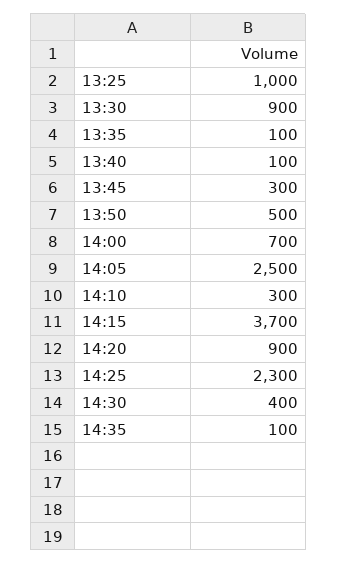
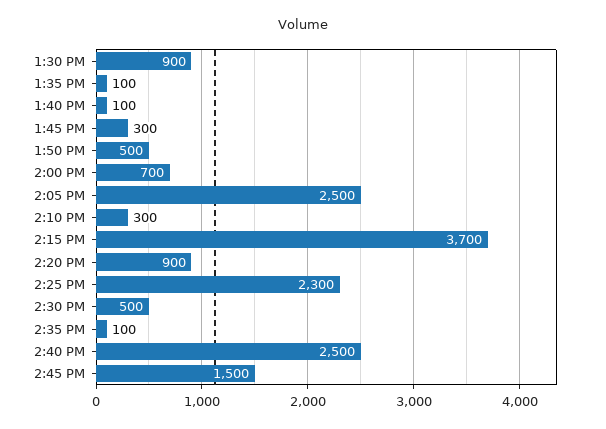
13:25: 1000 -> none
14:30: 400 -> 500
2:40 PM: none -> 2500
2:45 PM: none -> 1500

